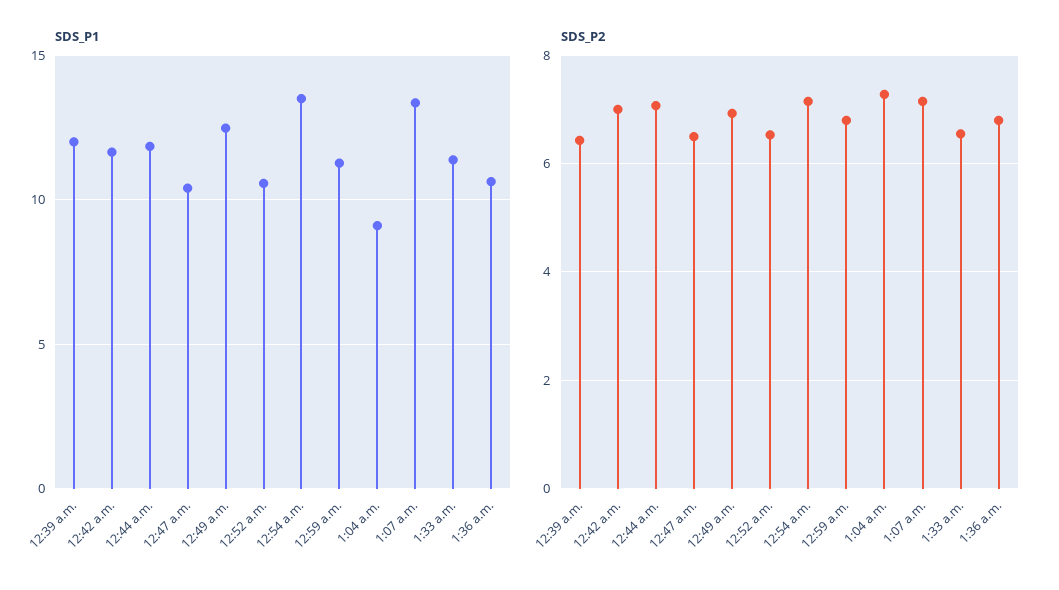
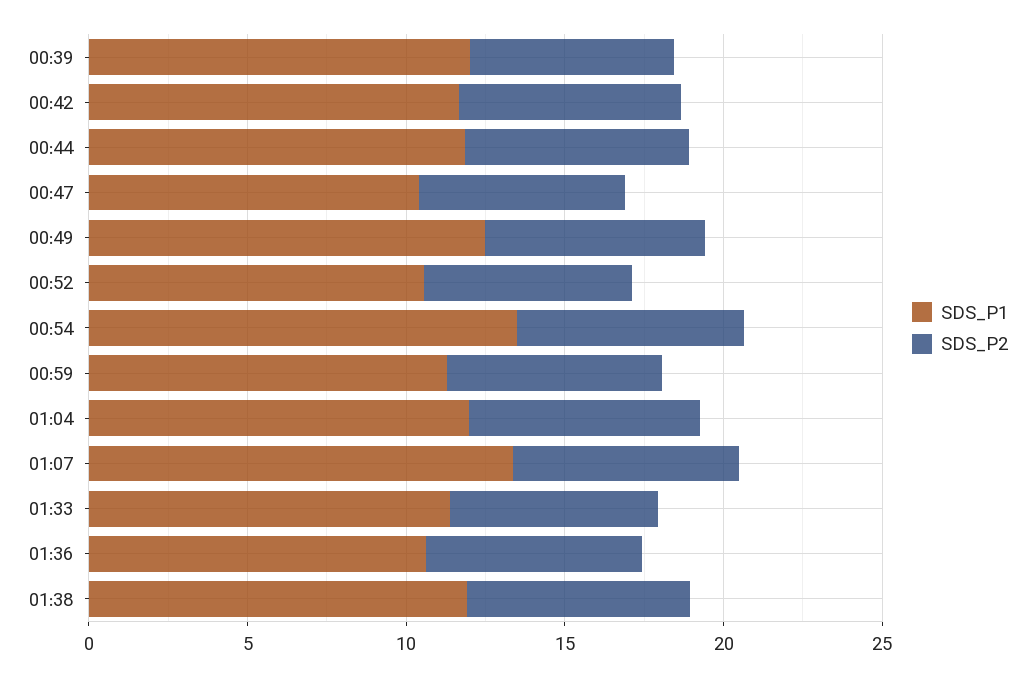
SDS_P1, 1:04 a.m.: 9 -> 12
SDS_P1, 01:38: none -> 12
SDS_P2, 01:38: none -> 7

